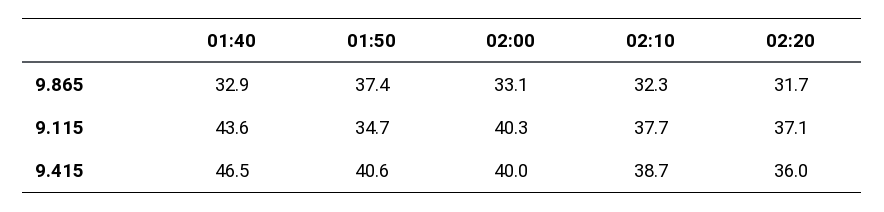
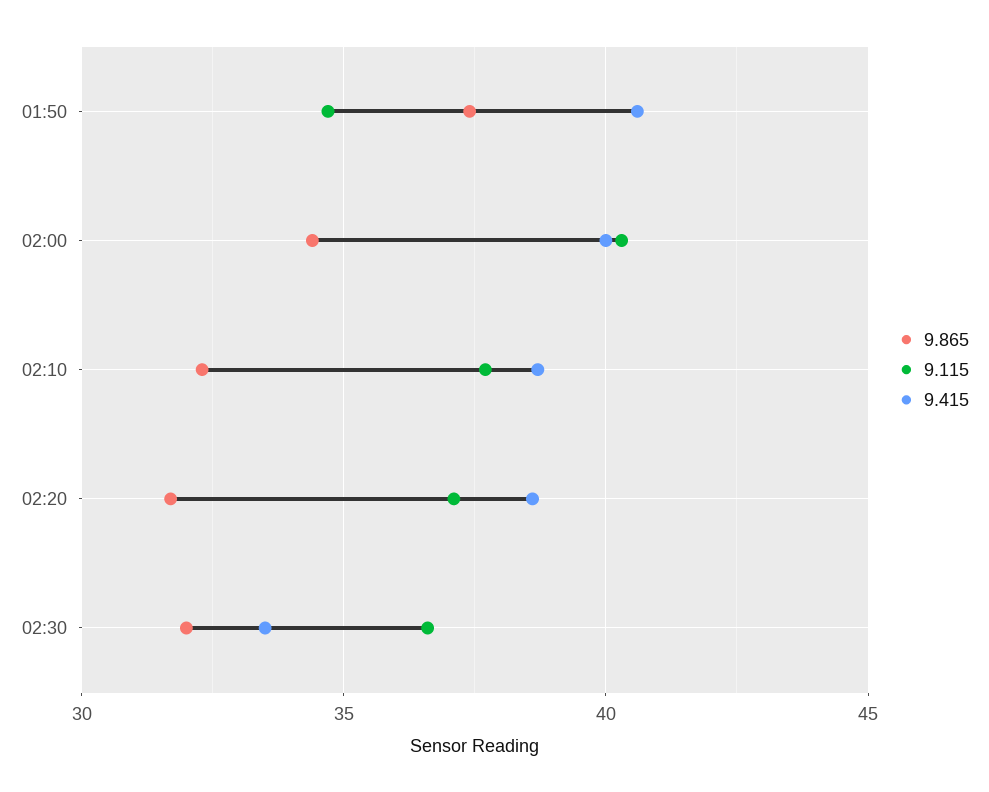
9.865, 01:40: 32.9 -> none
9.865, 02:00: 33.1 -> 34.5
9.115, 01:40: 43.6 -> none
9.415, 01:40: 46.5 -> none
9.415, 02:20: 36 -> 38.5
9.865, 02:30: none -> 32
9.115, 02:30: none -> 36.5
9.415, 02:30: none -> 33.5

